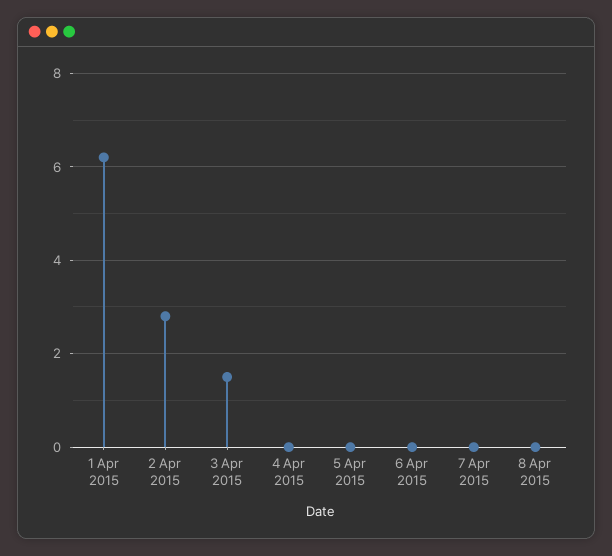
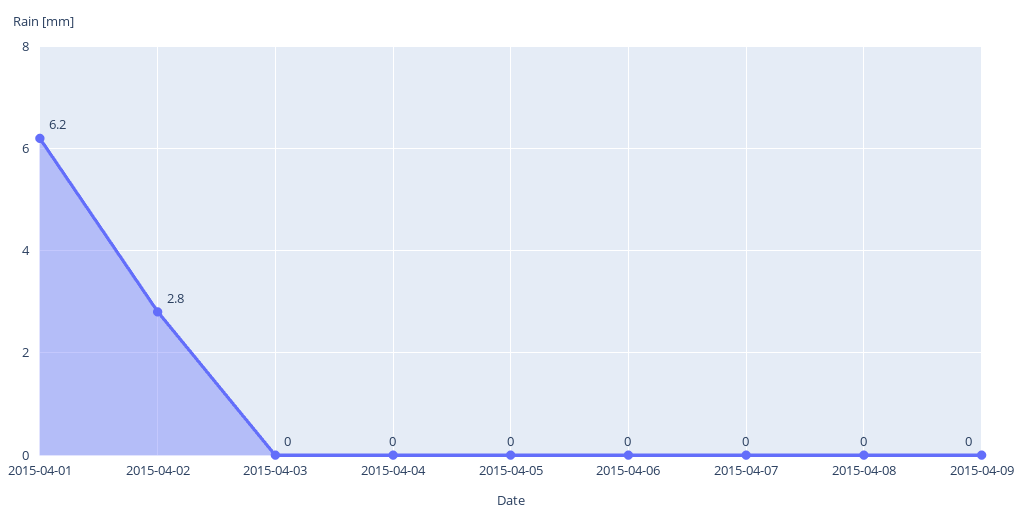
3 Apr 2015: 1.5 -> 0
2015-04-09: none -> 0

